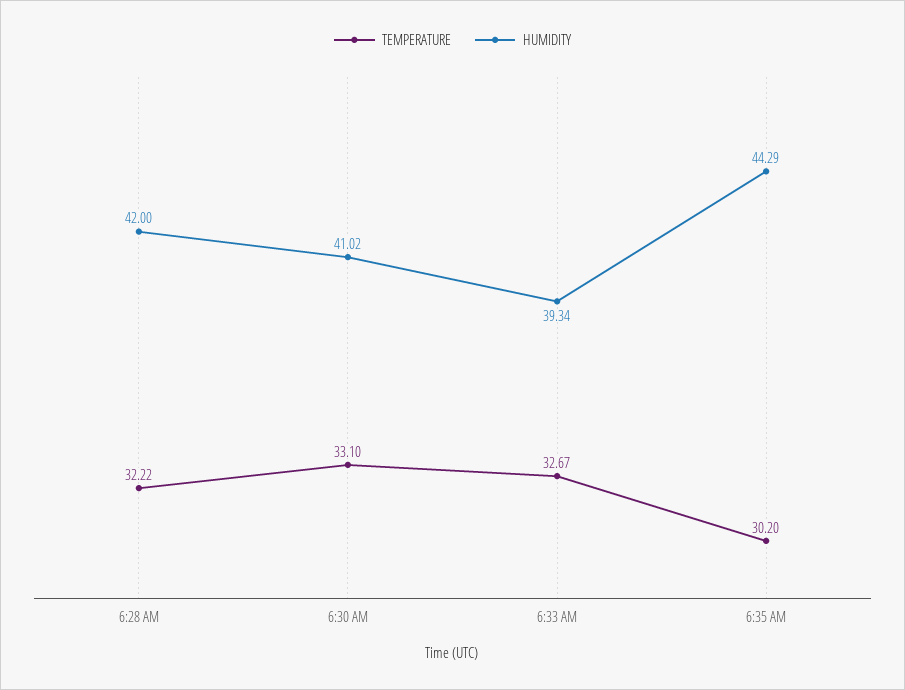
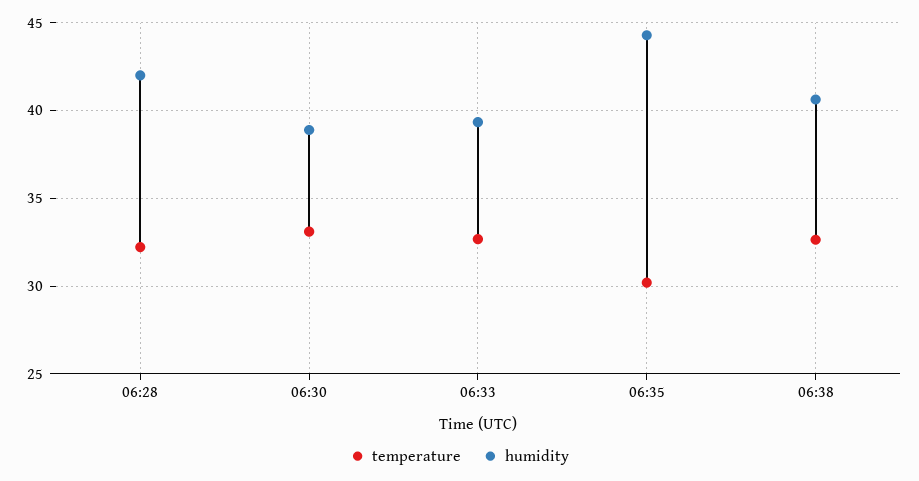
HUMIDITY, 6:30 AM: 41.02 -> 39
TEMPERATURE, 06:38: none -> 32.5
HUMIDITY, 06:38: none -> 40.5

